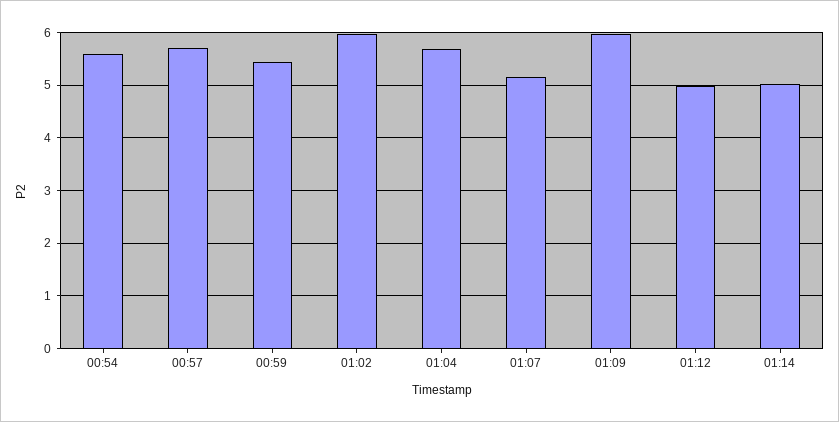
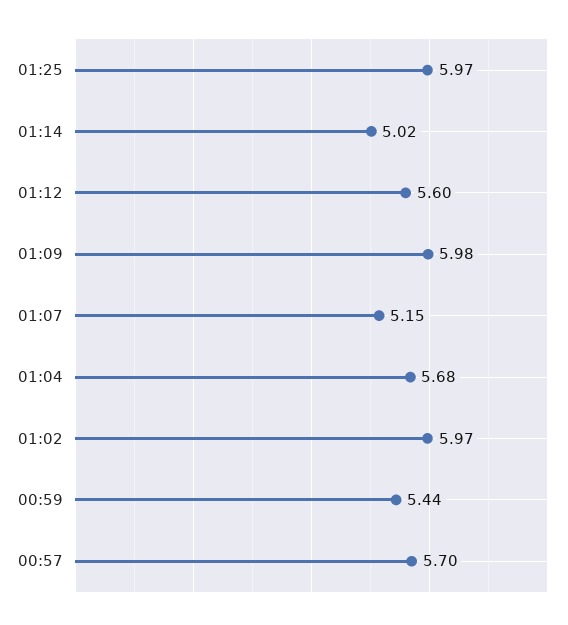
00:54: 5.6 -> none
01:12: 5 -> 5.6
01:25: none -> 5.97

